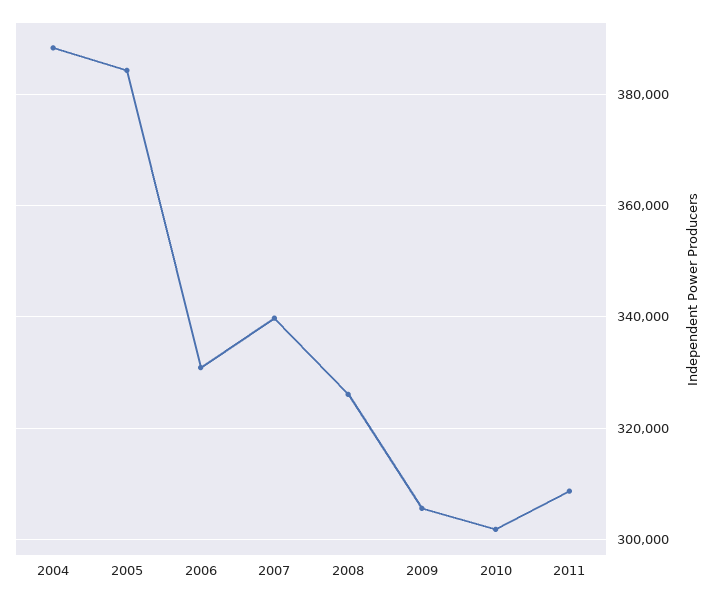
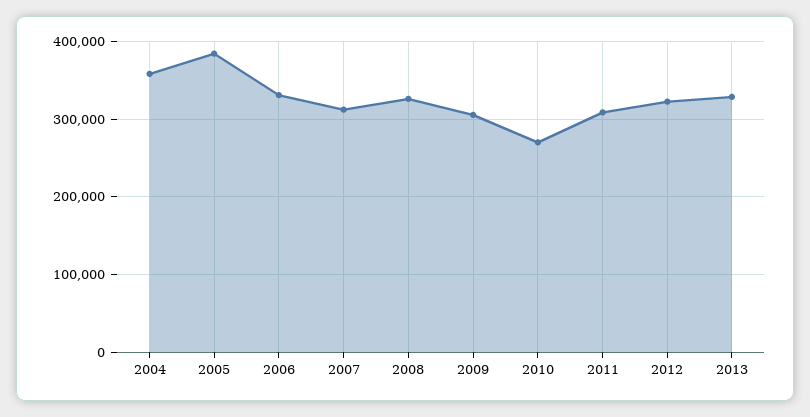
2004: 388000 -> 360000
2007: 340000 -> 310000
2010: 302000 -> 270000
2012: none -> 320000
2013: none -> 330000

